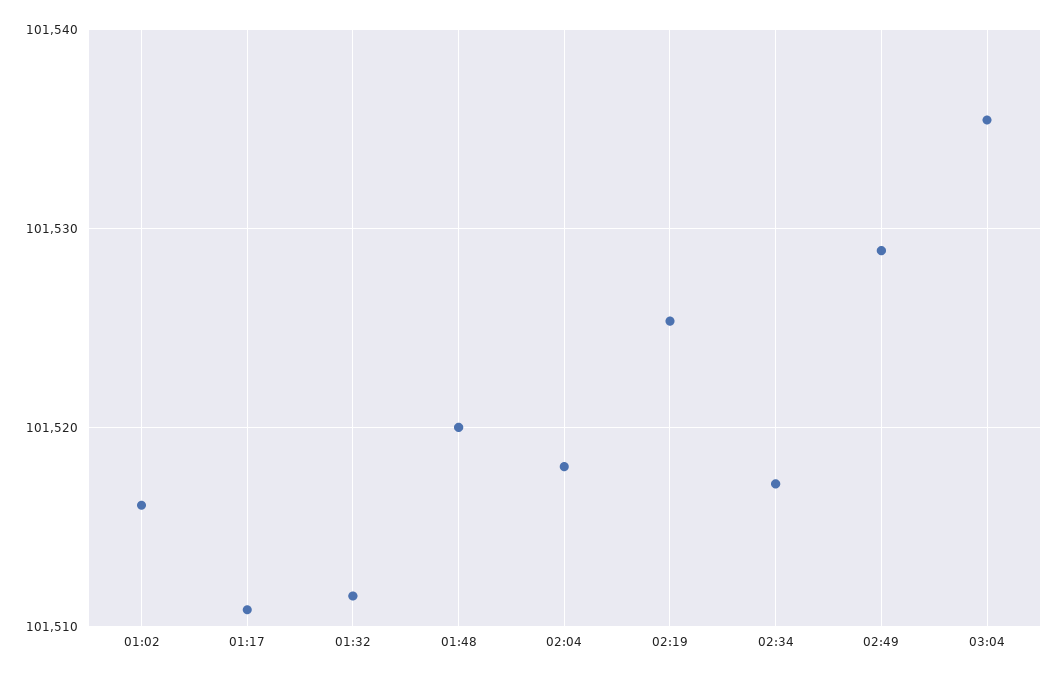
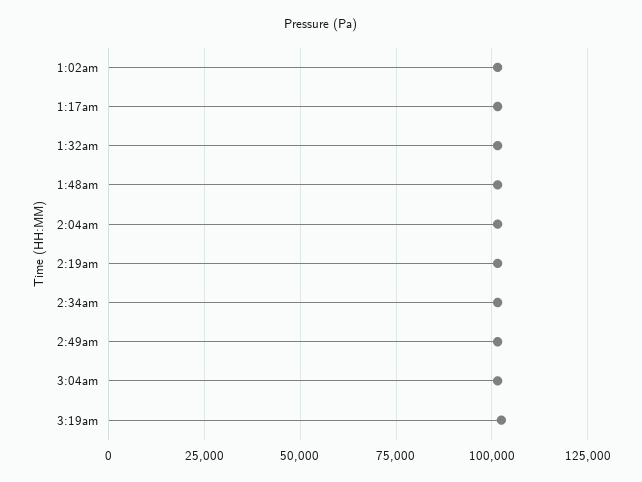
3:19am: none -> 102500

